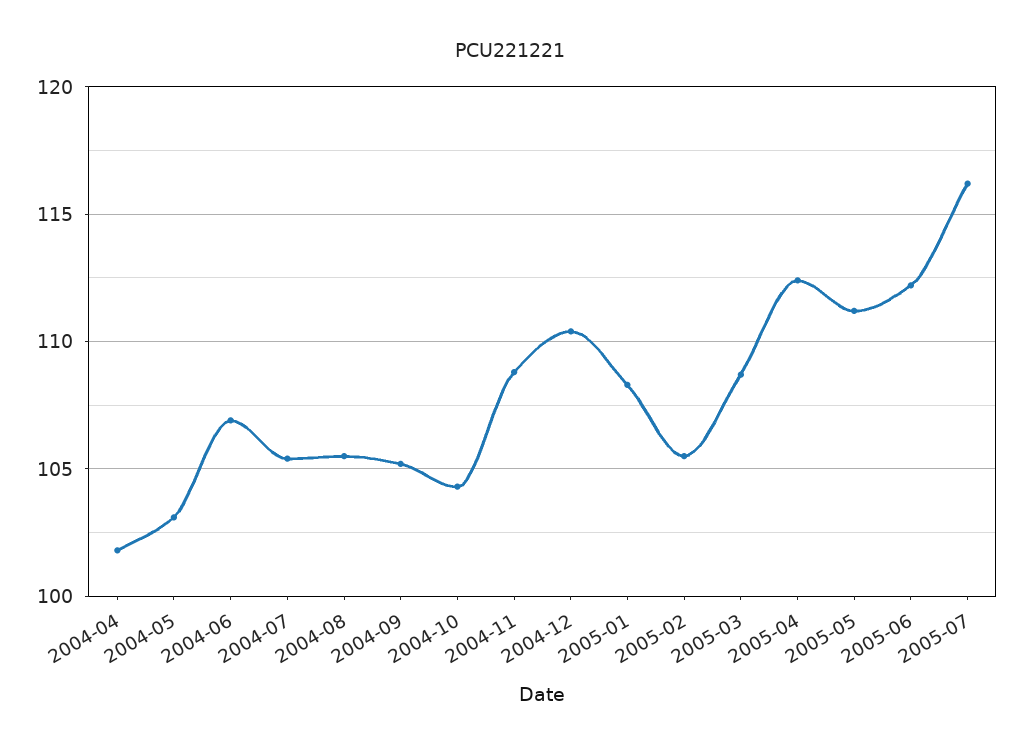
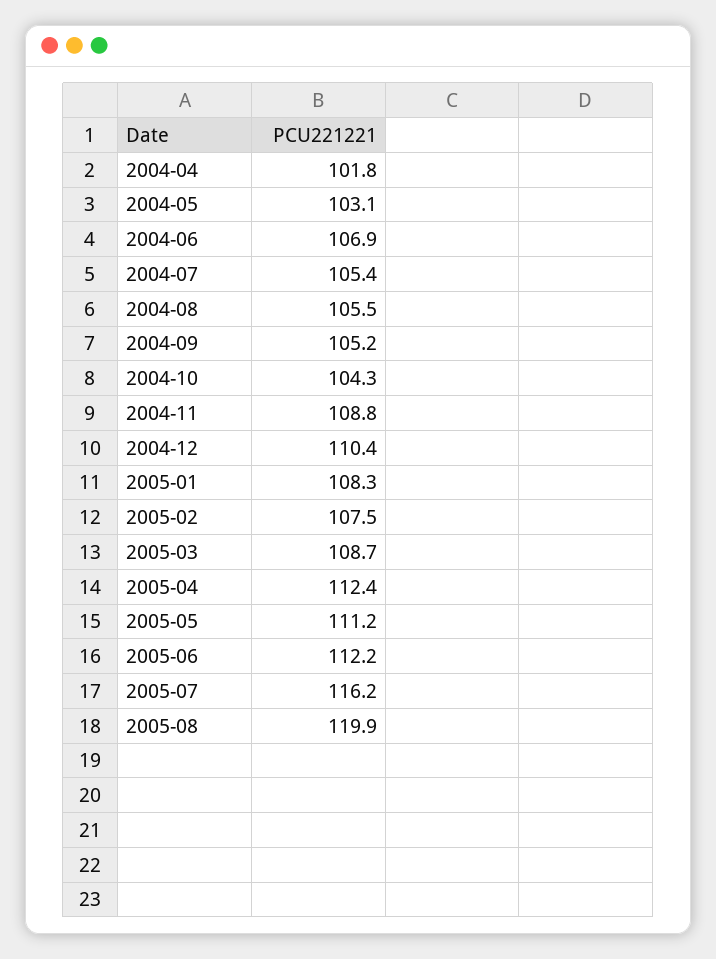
2005-02: 105.5 -> 107.5
2005-08: none -> 119.9

